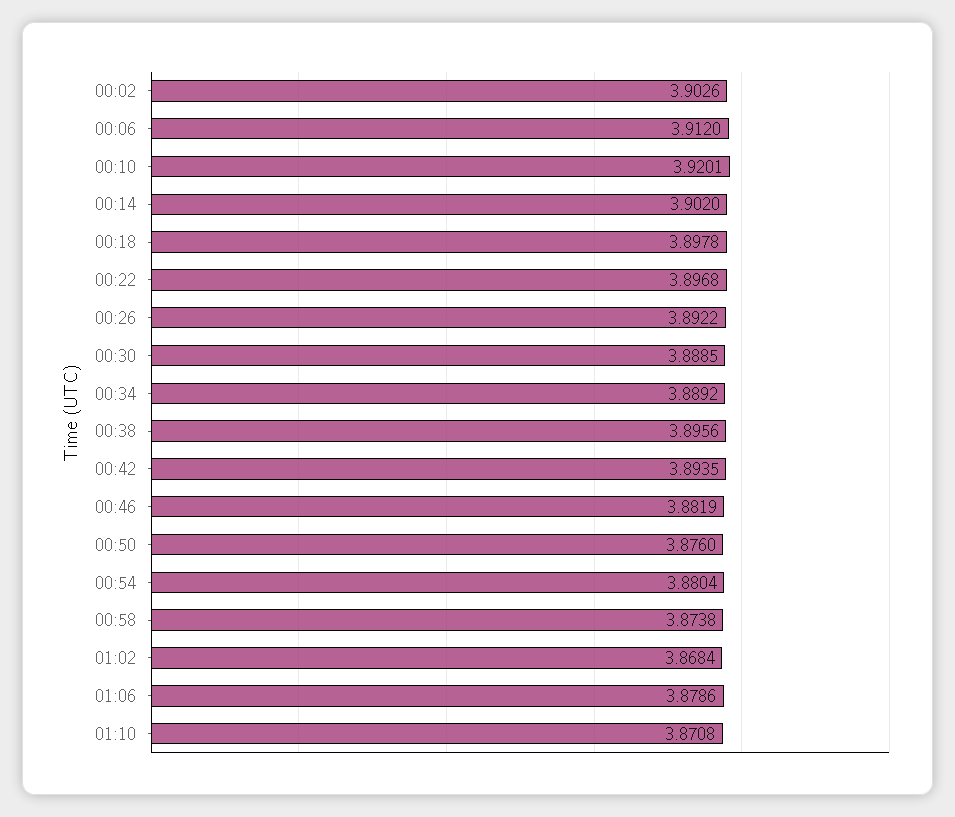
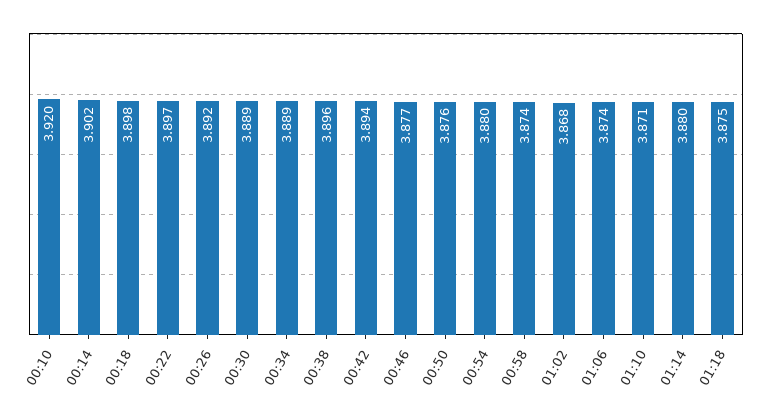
00:02: 3.9026 -> none
00:06: 3.912 -> none
00:46: 3.8819 -> 3.877
01:06: 3.8786 -> 3.874
01:14: none -> 3.88
01:18: none -> 3.875

